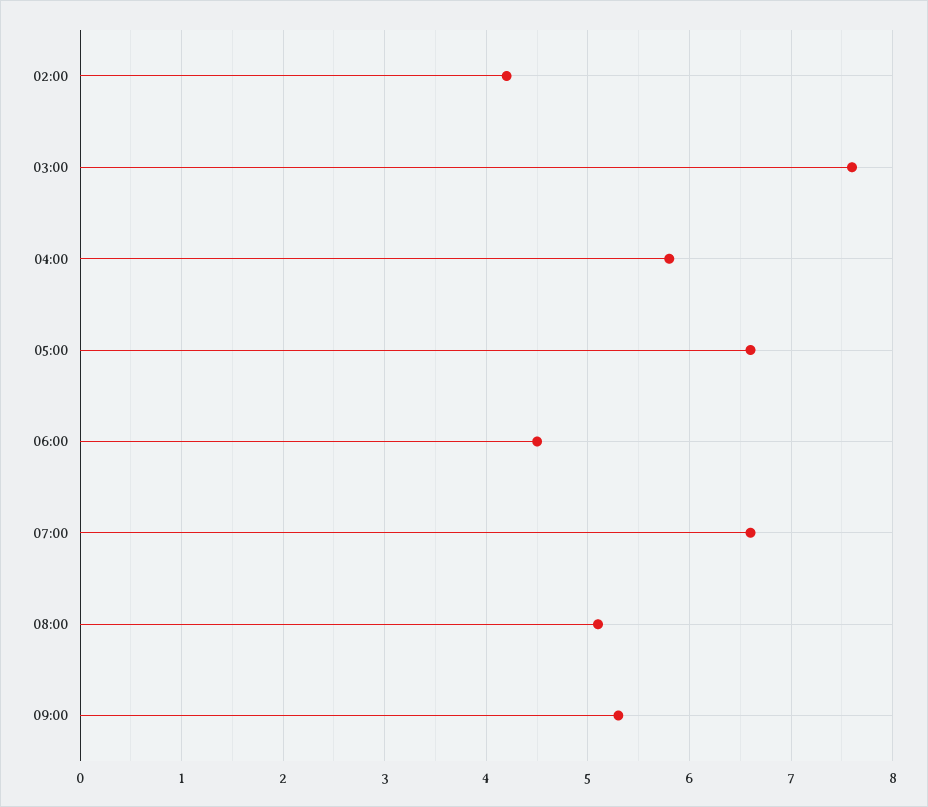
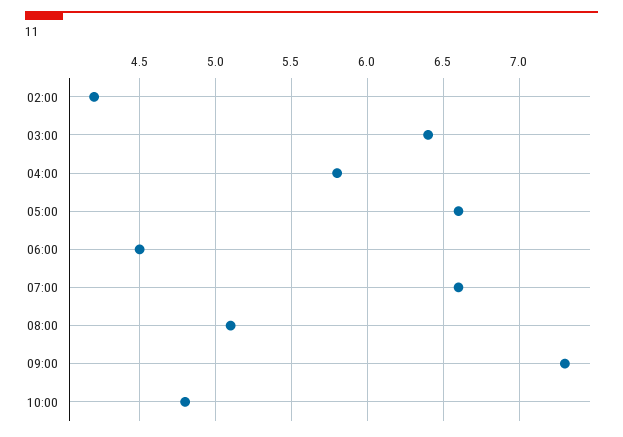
03:00: 7.6 -> 6.4
09:00: 5.3 -> 7.3
10:00: none -> 4.8

